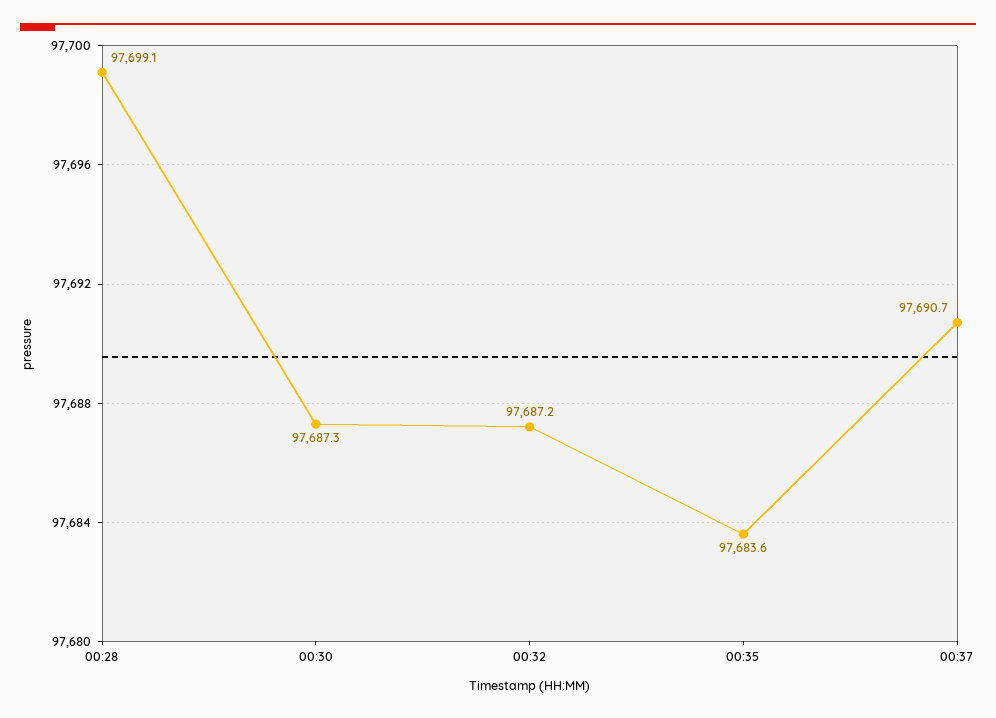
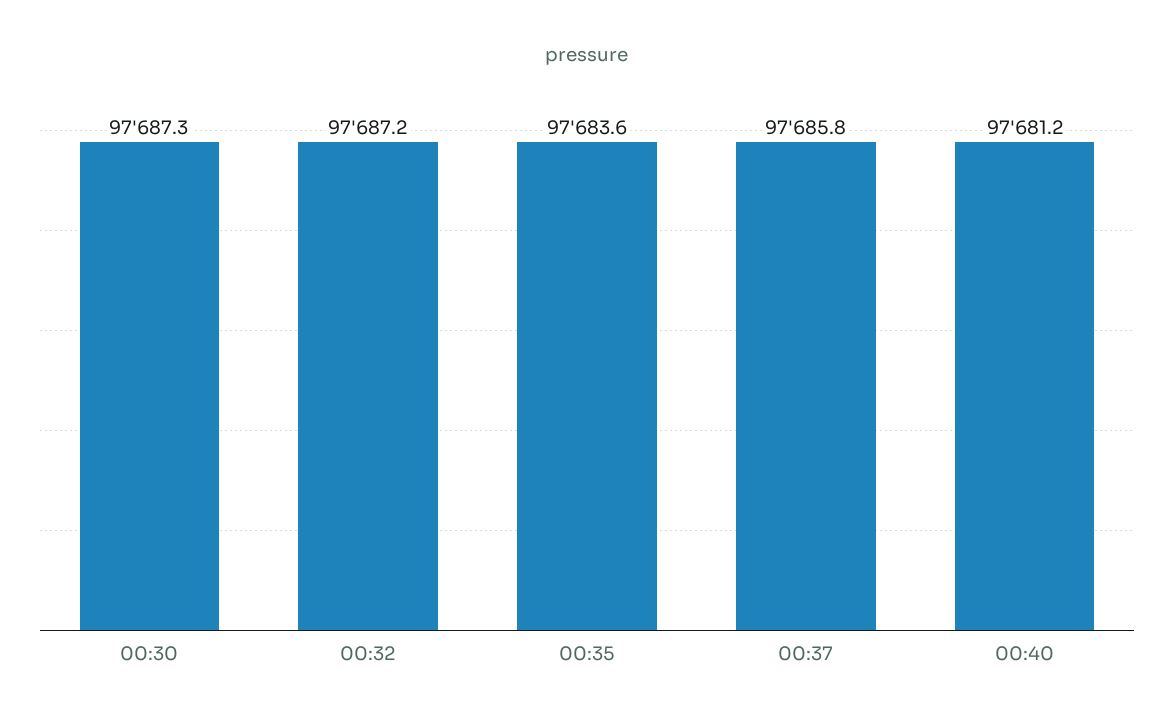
00:28: 97699.1 -> none
00:37: 97690.7 -> 97685.8
00:40: none -> 97681.2

